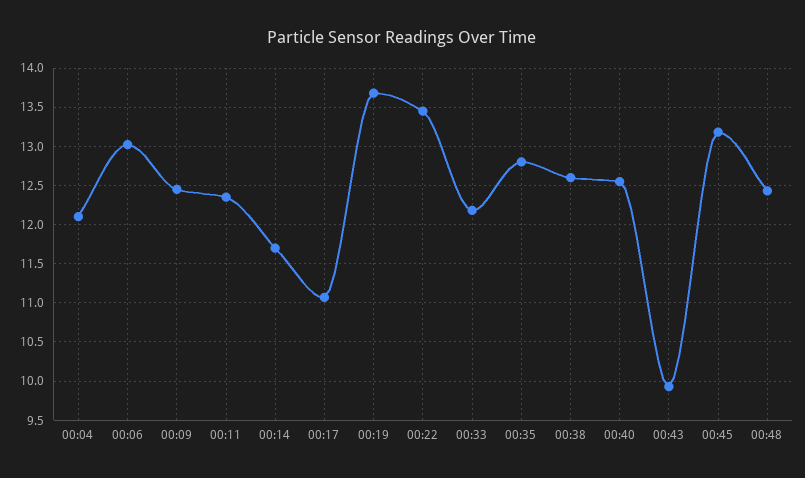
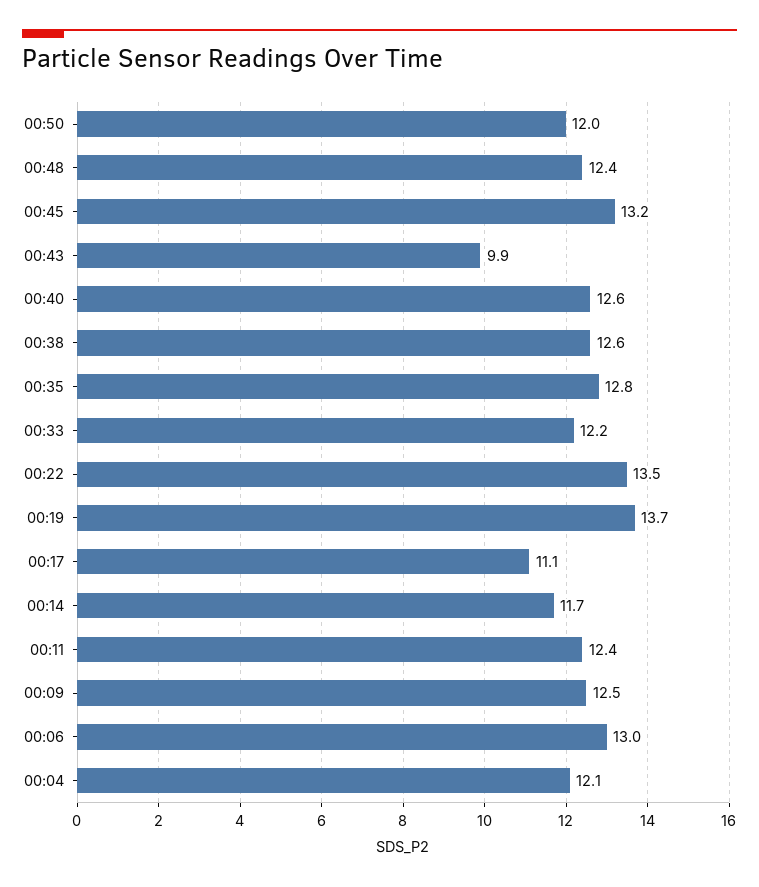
00:50: none -> 12

